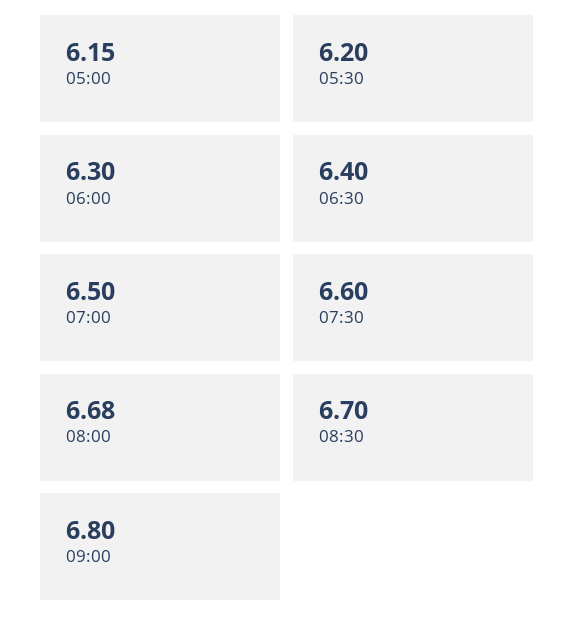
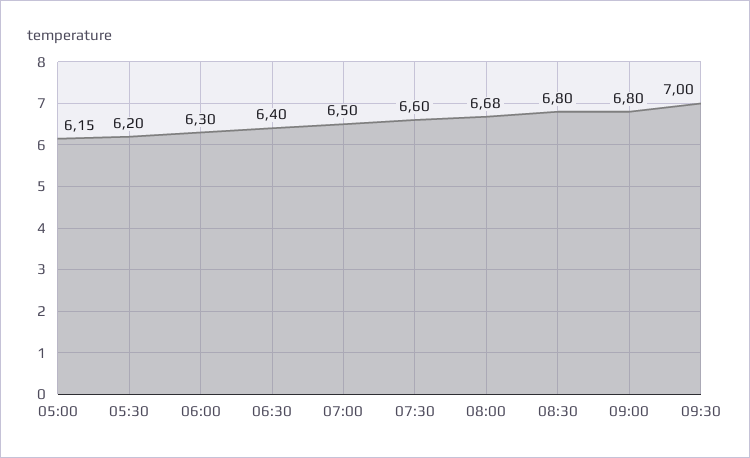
08:30: 6.7 -> 6.8
09:30: none -> 7

